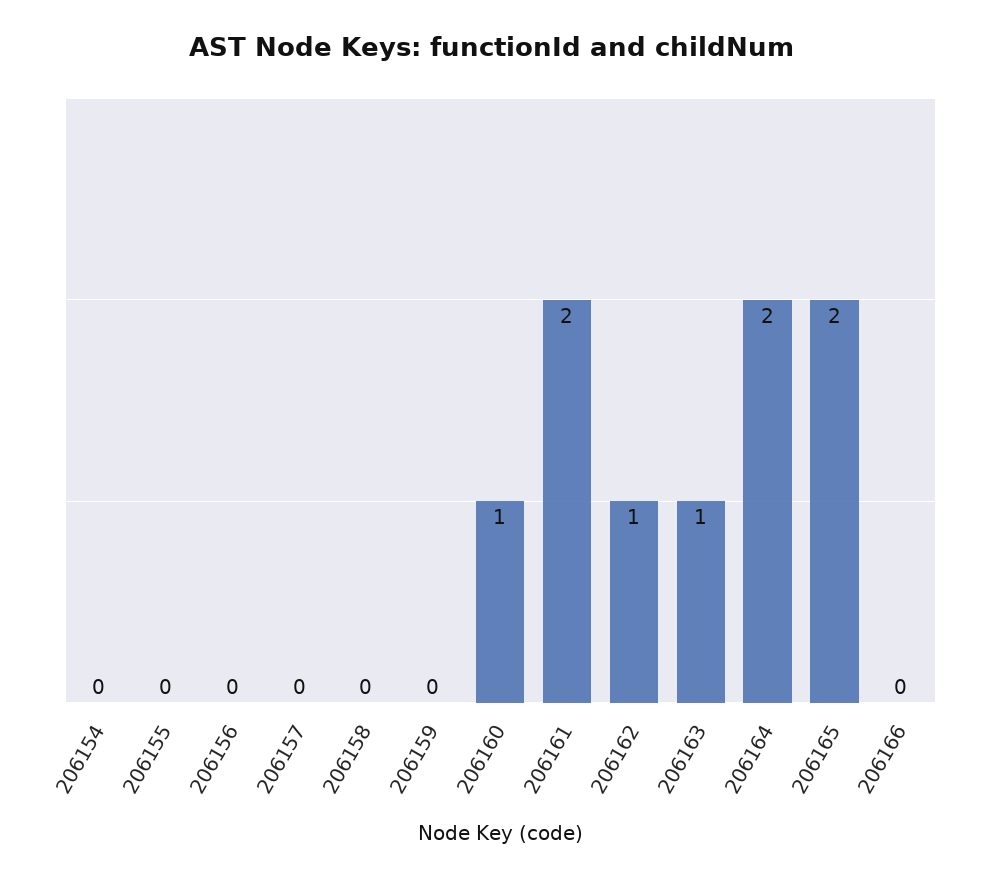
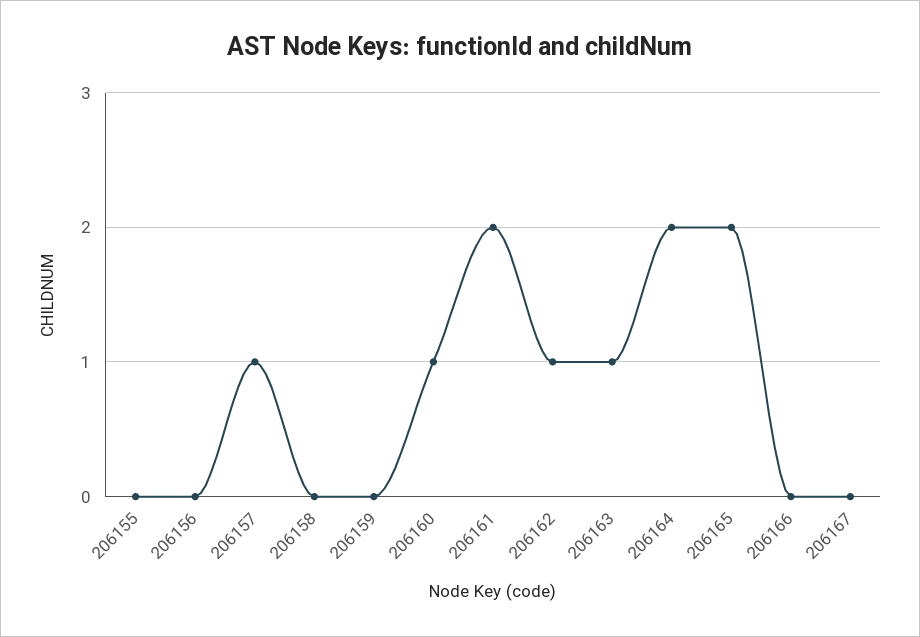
206154: 0 -> none
206157: 0 -> 1
206167: none -> 0

